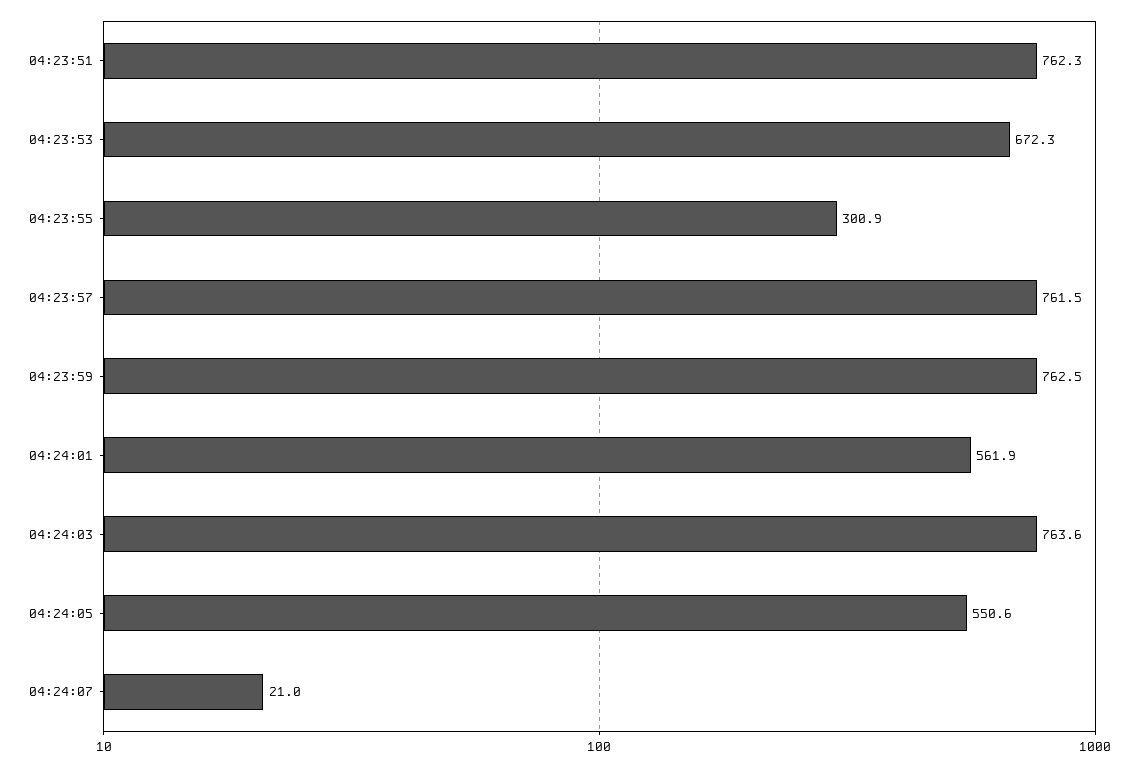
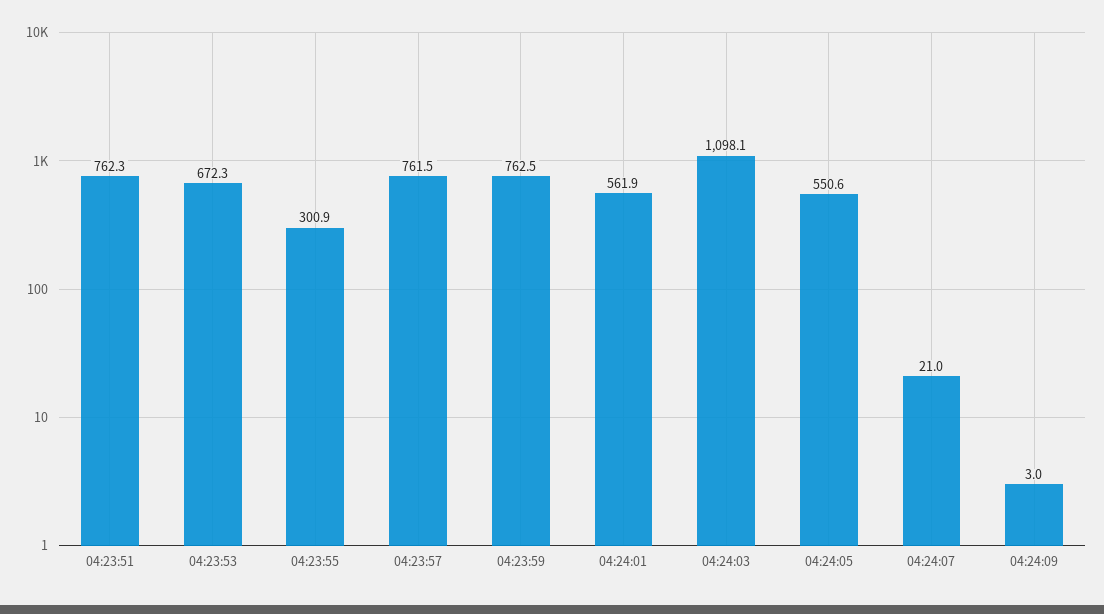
04:24:03: 763.6 -> 1098.1
04:24:09: none -> 3

